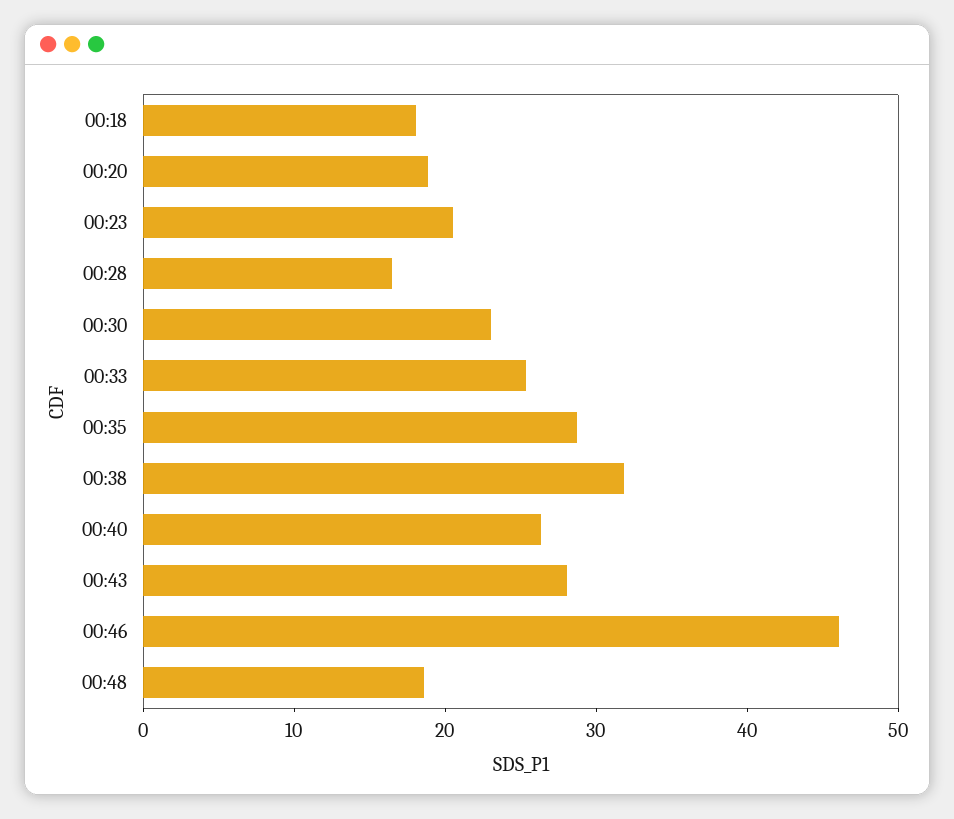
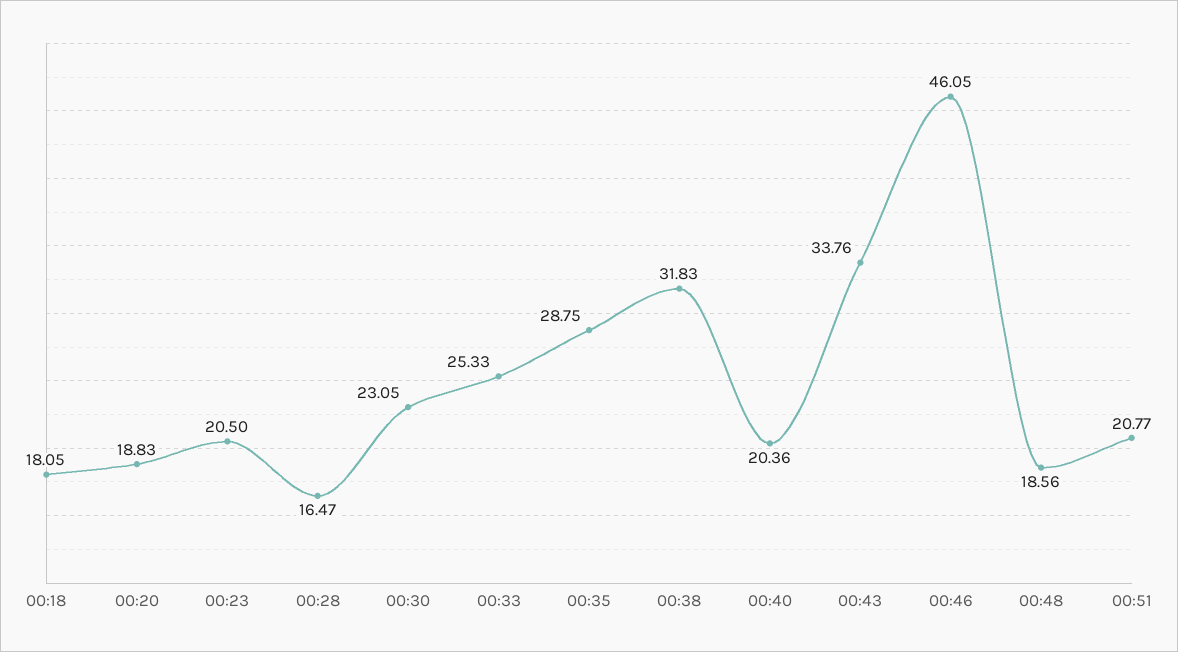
00:40: 26 -> 20.36
00:43: 28 -> 33.76
00:51: none -> 20.77

